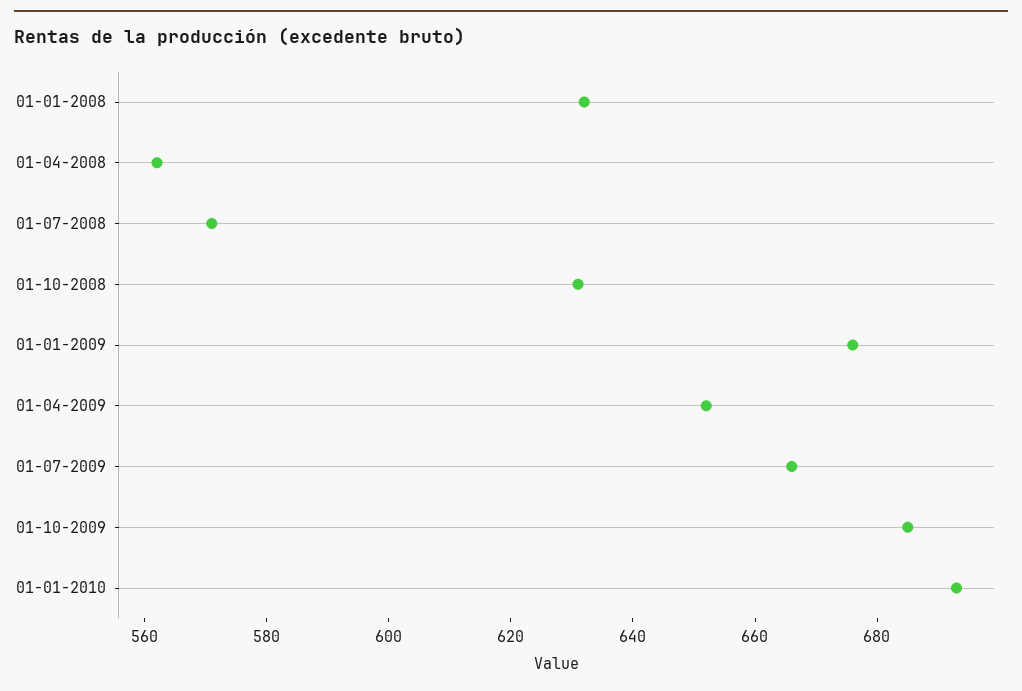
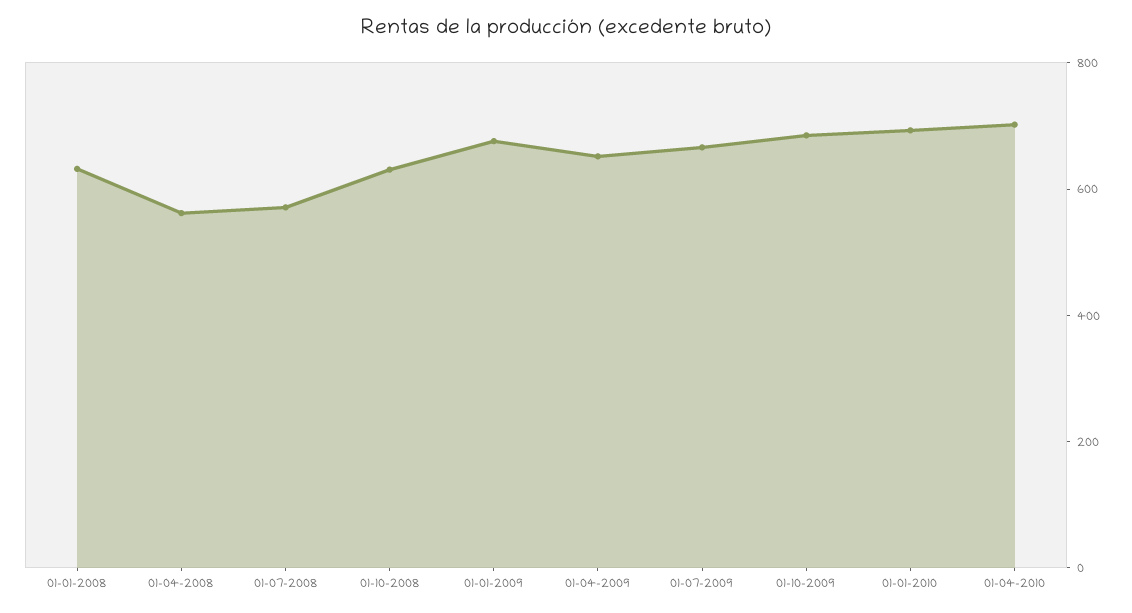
01-04-2010: none -> 700

